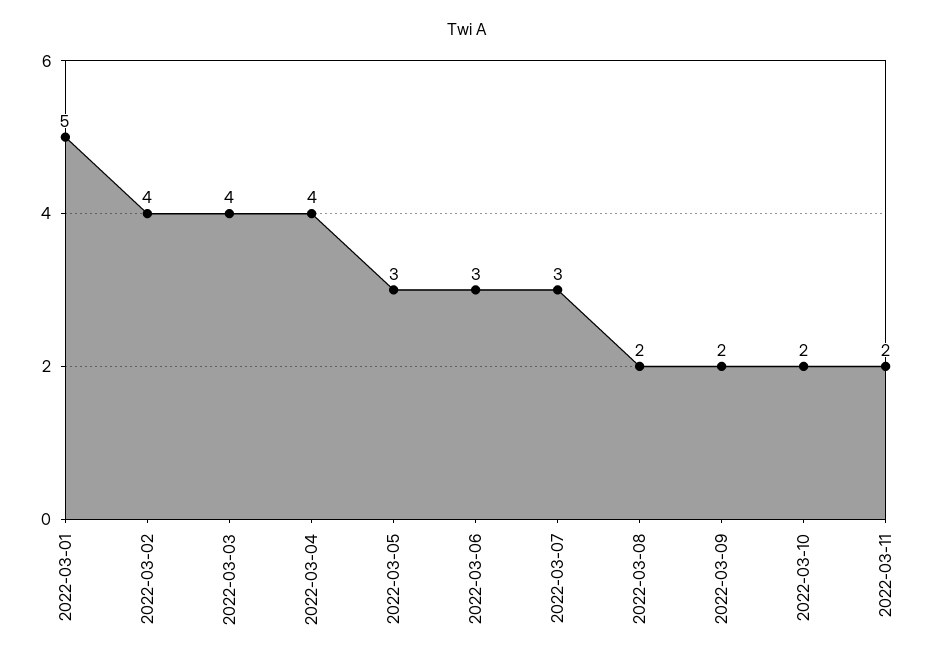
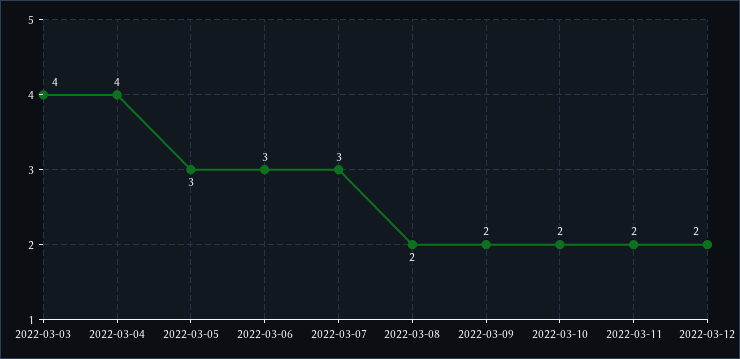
2022-03-01: 5 -> none
2022-03-02: 4 -> none
2022-03-12: none -> 2

